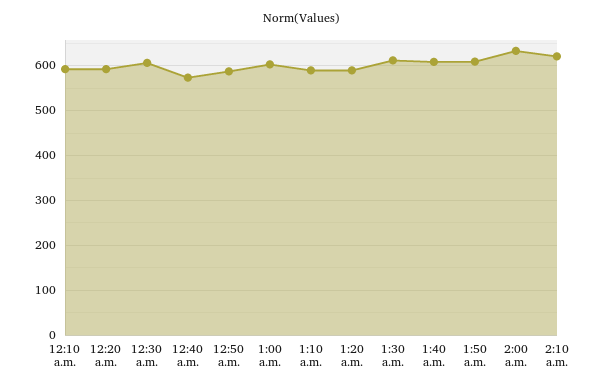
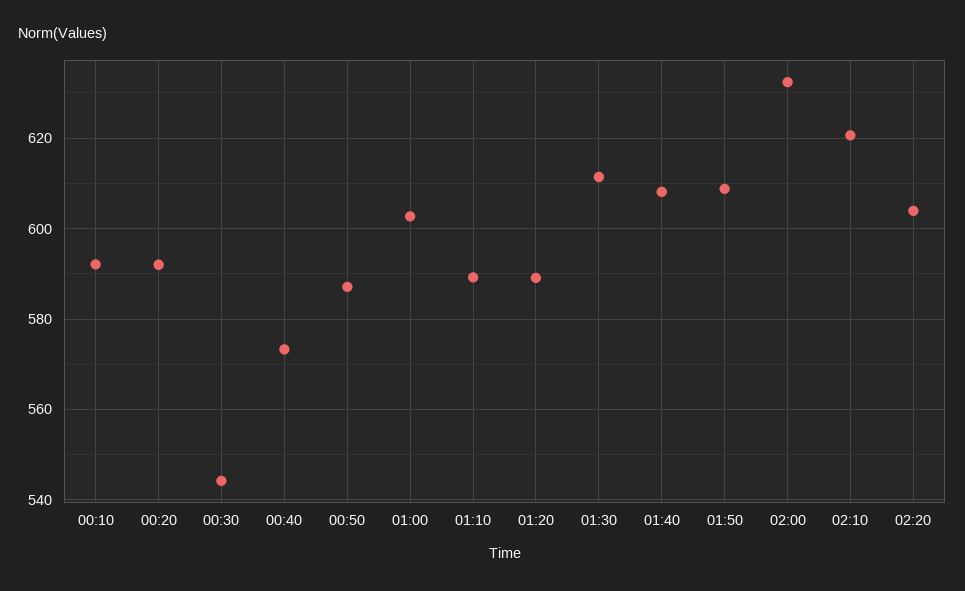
12:30 a.m.: 600 -> 544
02:20: none -> 604

